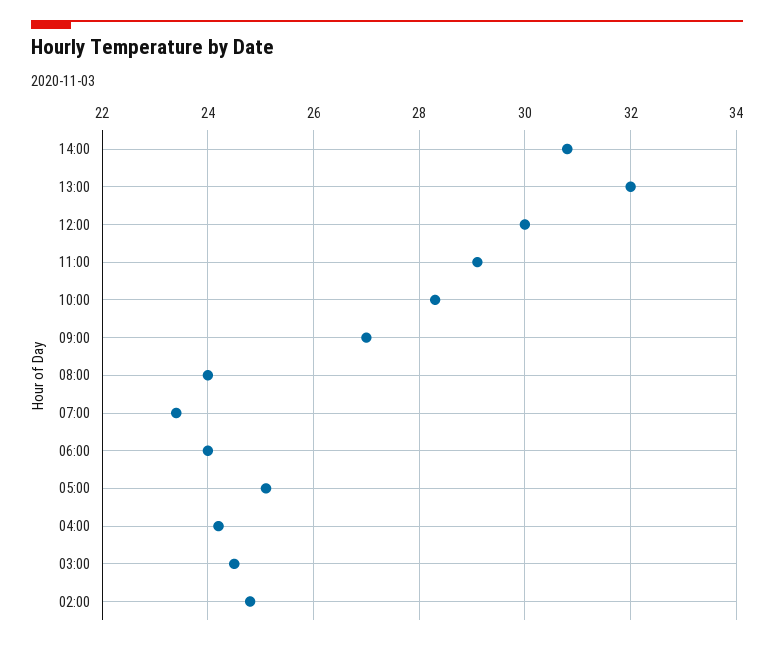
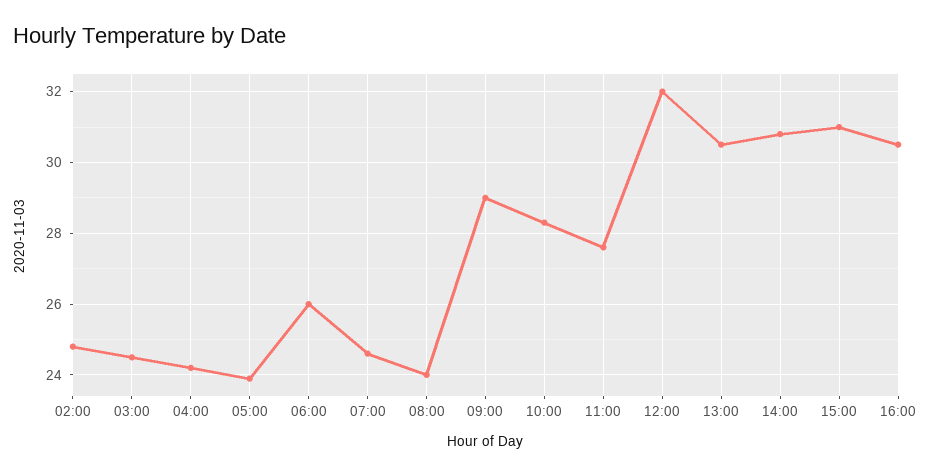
13:00: 32 -> 30.5
12:00: 30 -> 32
11:00: 29 -> 27.5
09:00: 27 -> 29
07:00: 23.5 -> 24.5
06:00: 24 -> 26
05:00: 25 -> 24
15:00: none -> 31
16:00: none -> 30.5

